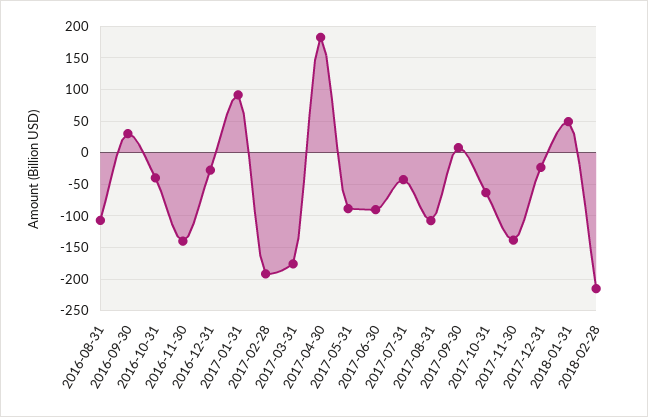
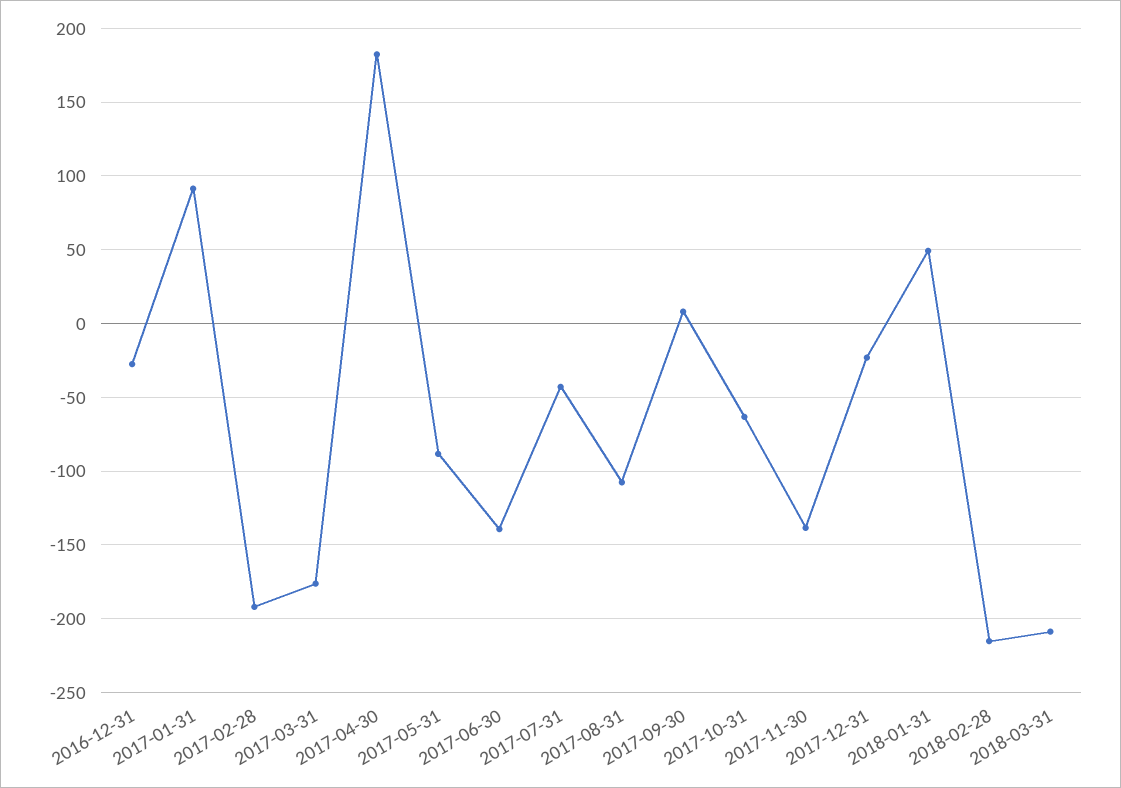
2016-08-31: -110 -> none
2016-09-30: 30 -> none
2016-10-31: -40 -> none
2016-11-30: -140 -> none
2017-06-30: -90 -> -140
2018-03-31: none -> -210

